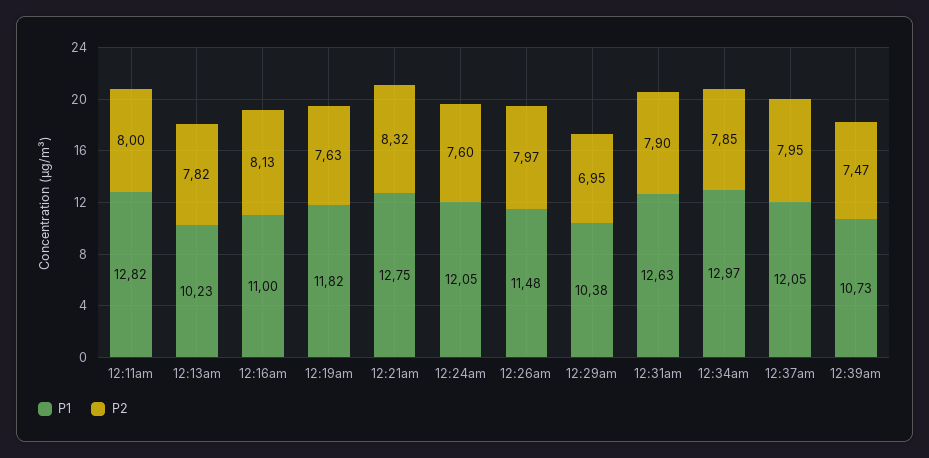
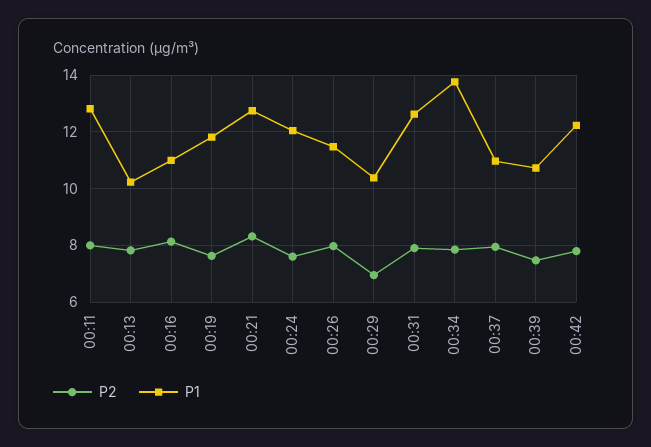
P1, 12:34am: 12.97 -> 13.75
P1, 12:37am: 12.05 -> 11
P2, 00:42: none -> 7.75
P1, 00:42: none -> 12.25

